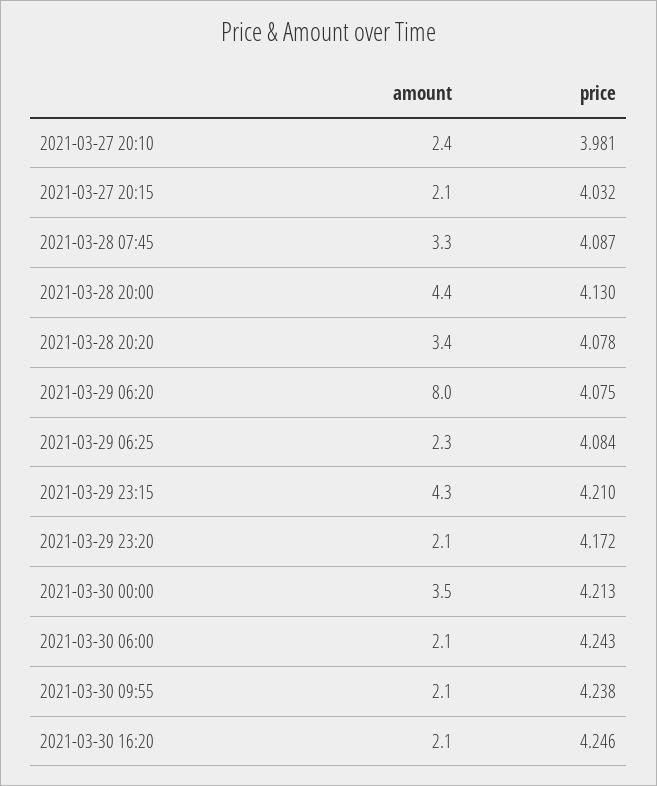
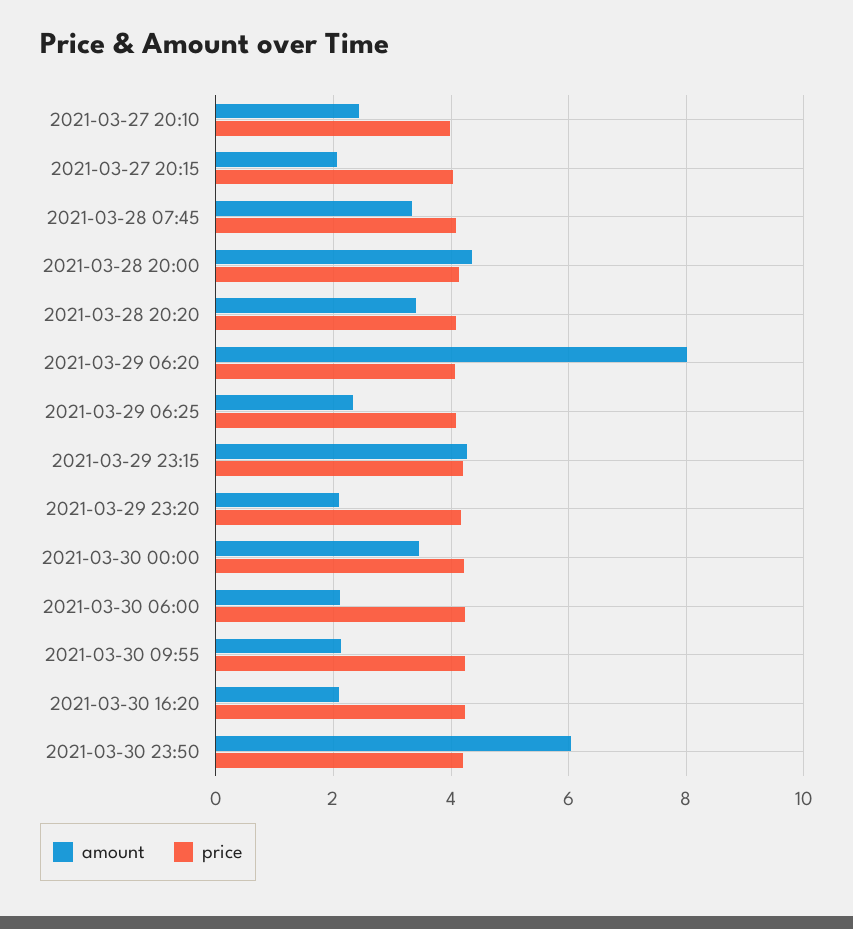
amount, 2021-03-30 23:50: none -> 6
price, 2021-03-30 23:50: none -> 4.2

